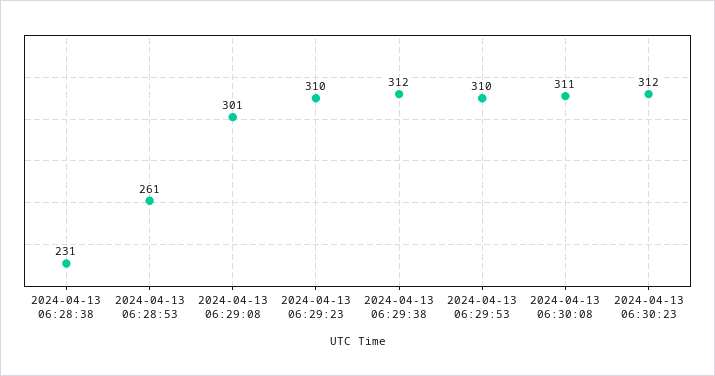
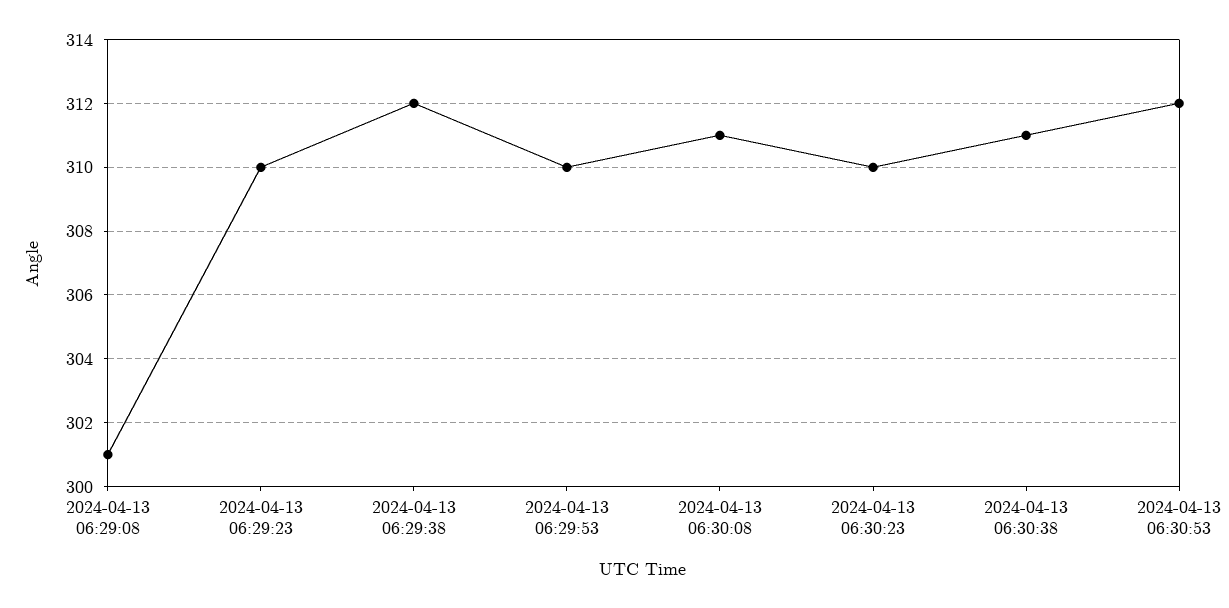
2024-04-13 06:28:38: 231 -> none
2024-04-13 06:28:53: 261 -> none
2024-04-13 06:30:23: 312 -> 310
2024-04-13 06:30:38: none -> 311
2024-04-13 06:30:53: none -> 312

